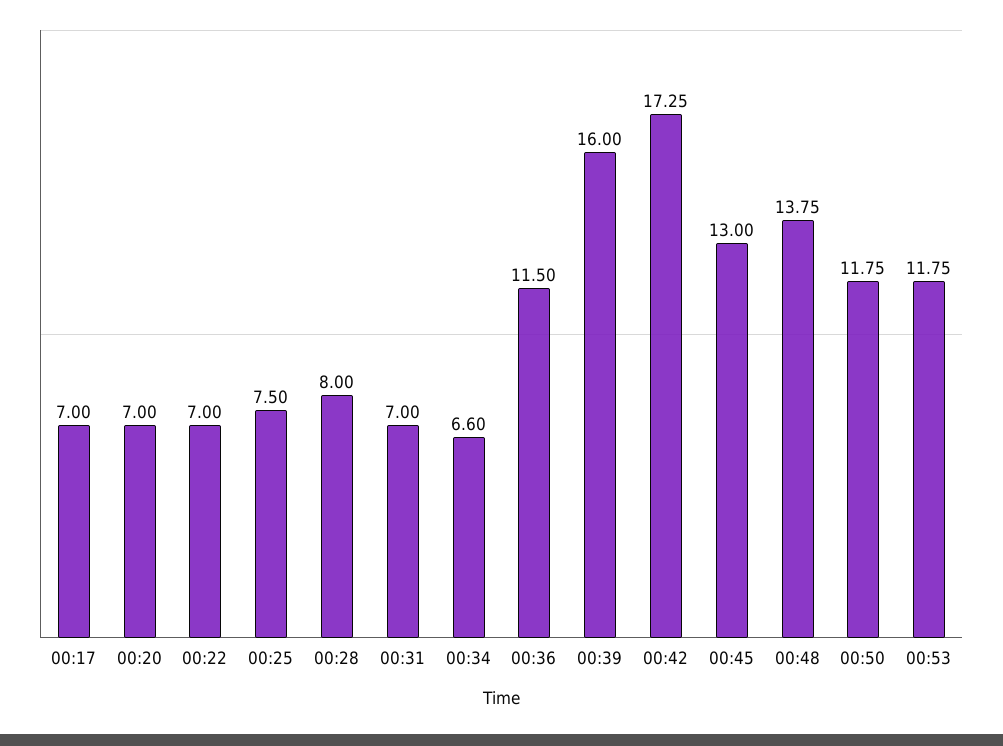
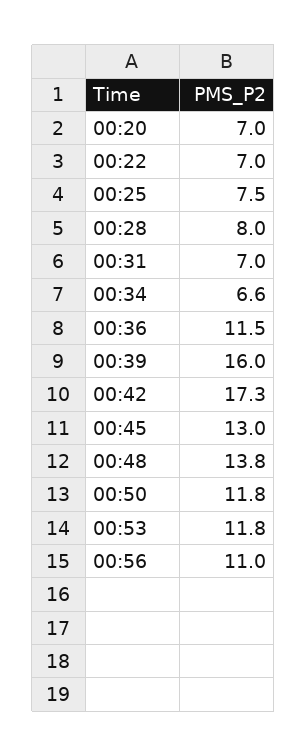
00:17: 7 -> none
00:56: none -> 11

